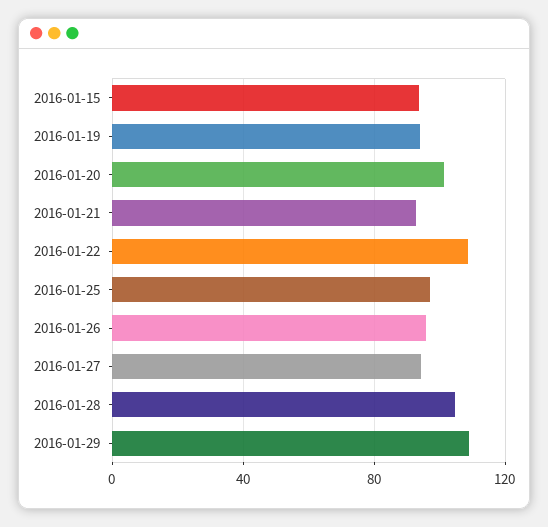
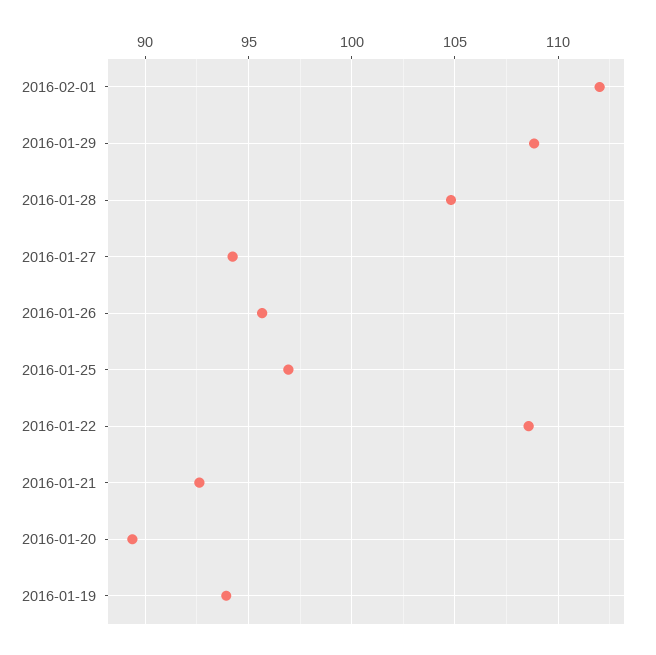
2016-01-15: 95 -> none
2016-01-20: 100 -> 89.5
2016-02-01: none -> 112

